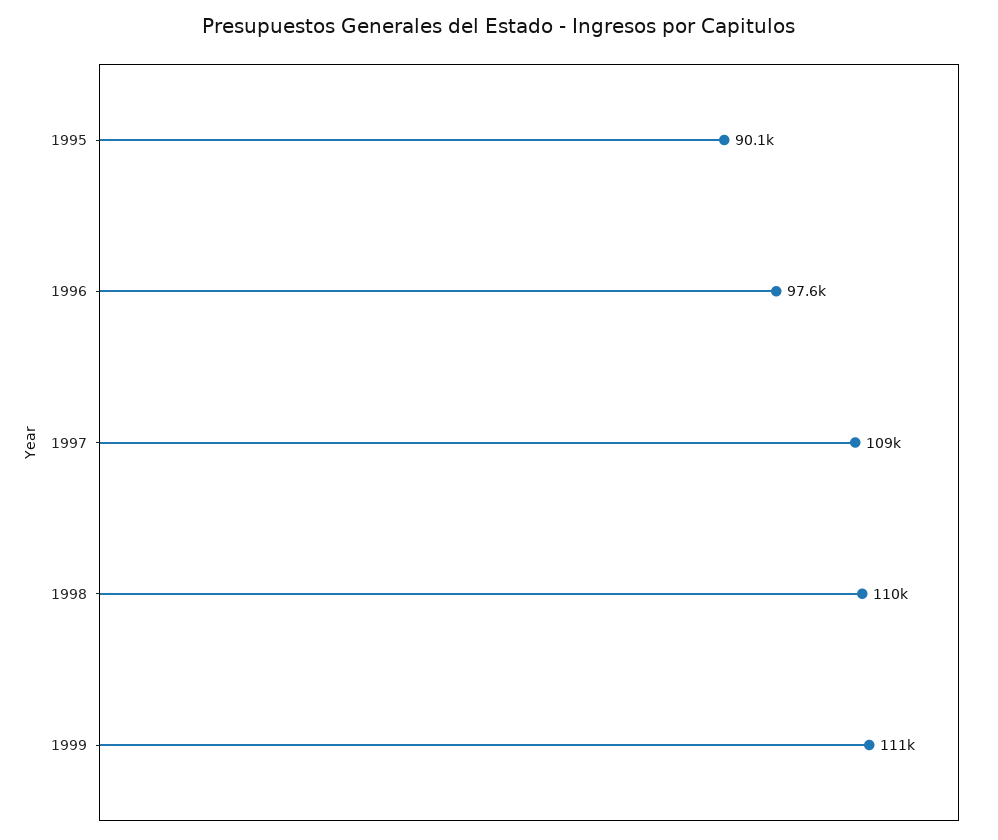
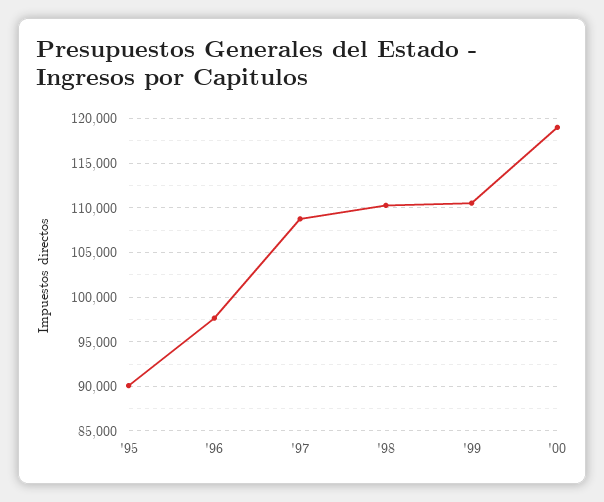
'00: none -> 119000

